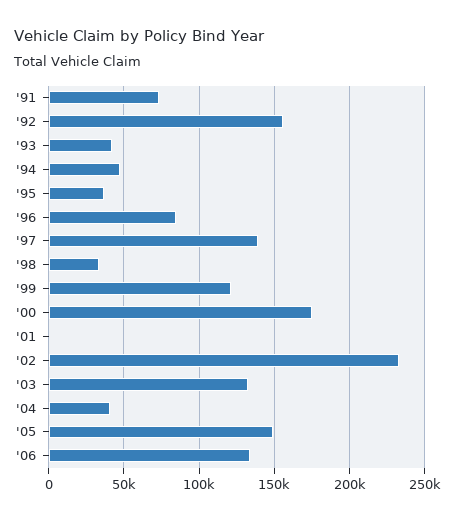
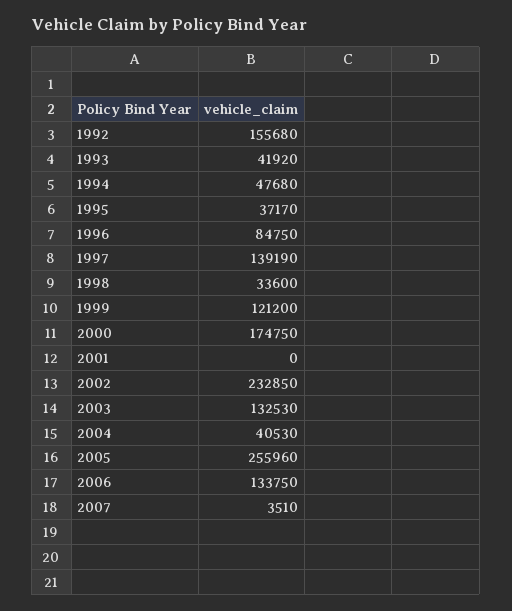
'91: 75000 -> none
'05: 150000 -> 255960
2007: none -> 3510

